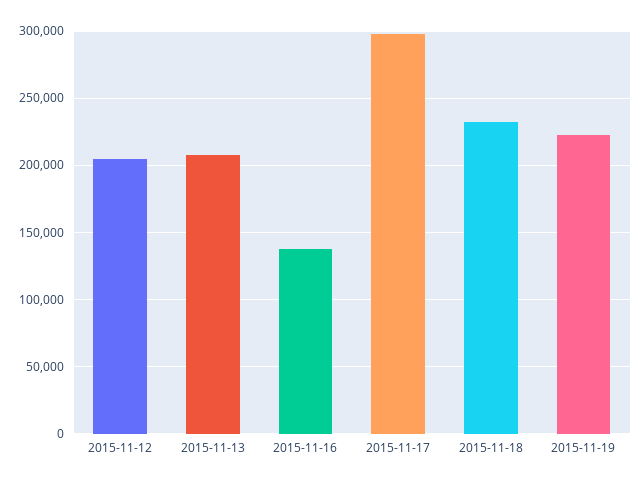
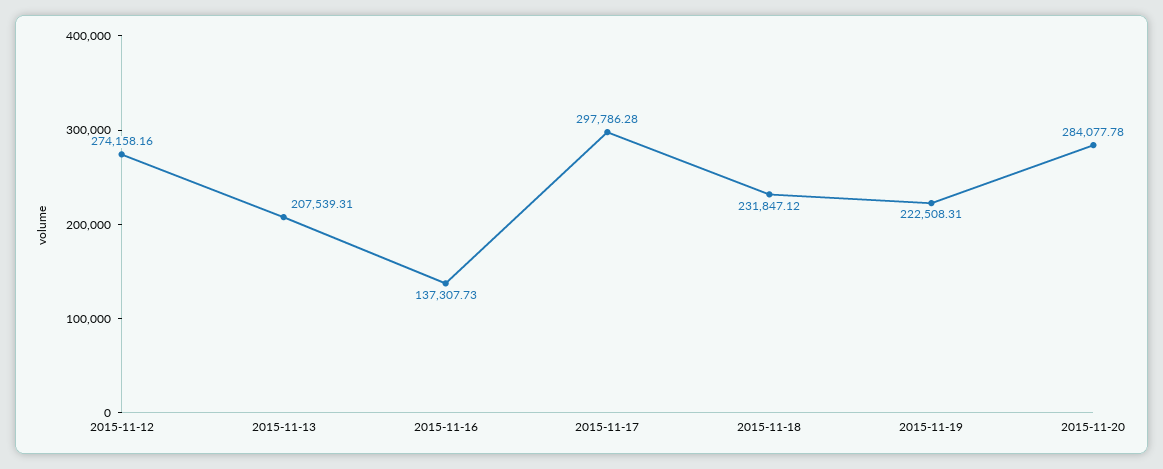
2015-11-12: 205000 -> 274158.16
2015-11-20: none -> 284077.78

